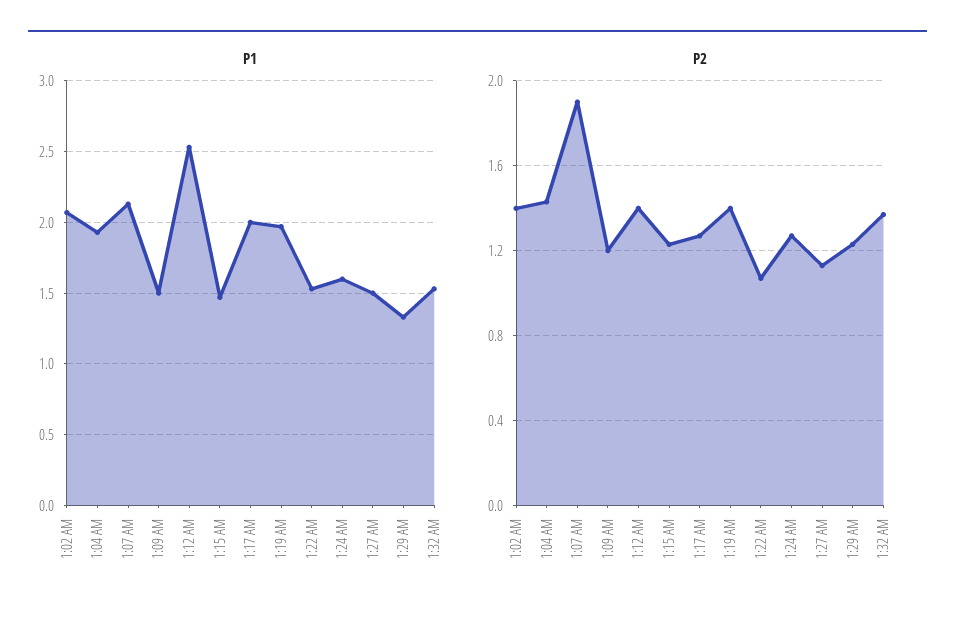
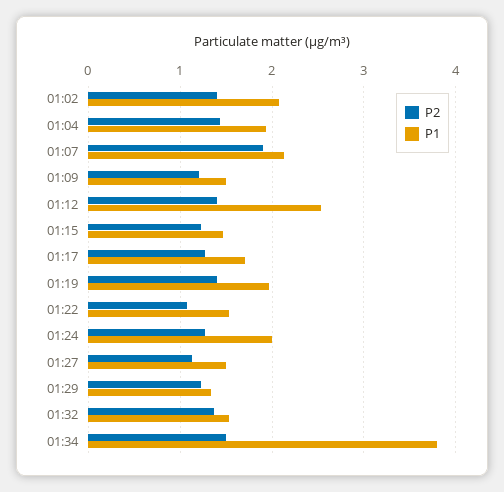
P1, 1:17 AM: 2 -> 1.7
P1, 1:24 AM: 1.6 -> 2
P2, 01:34: none -> 1.5
P1, 01:34: none -> 3.8

